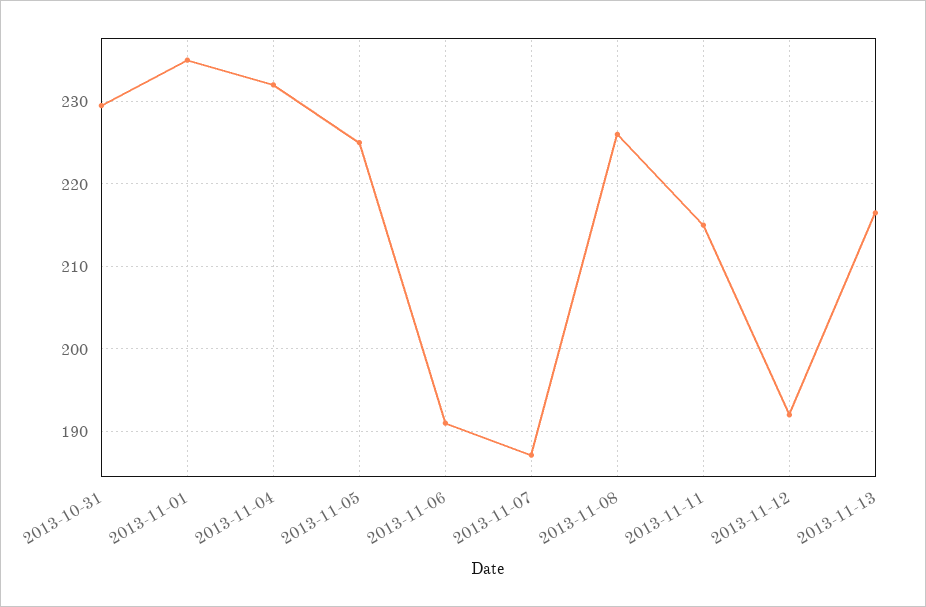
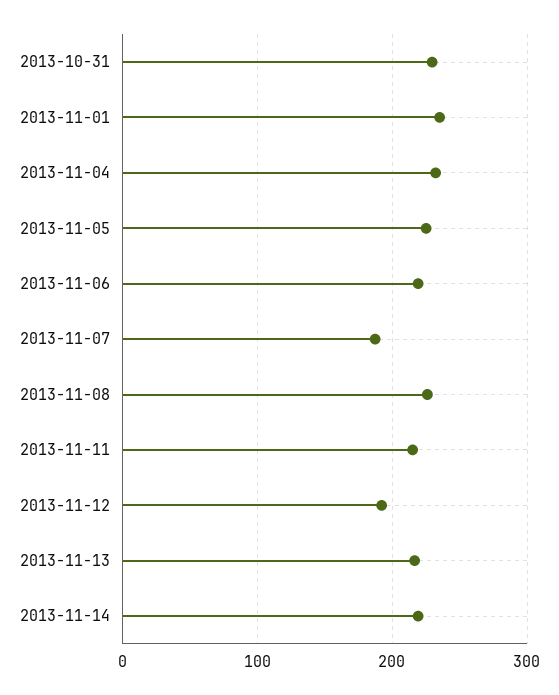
2013-11-06: 191 -> 220
2013-11-14: none -> 220

